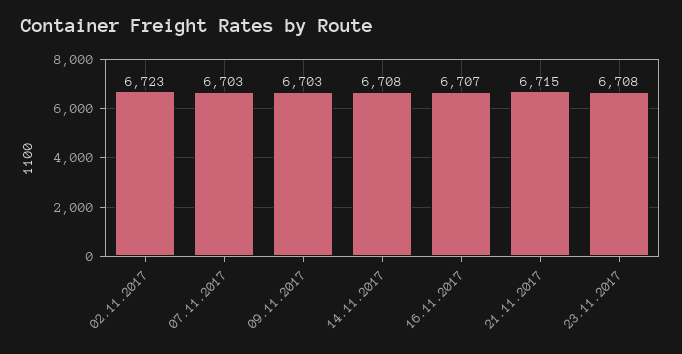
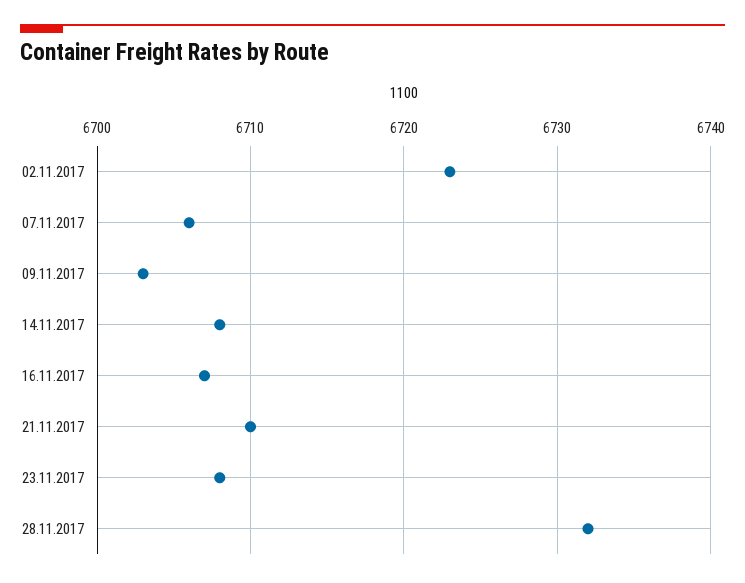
07.11.2017: 6703 -> 6706
21.11.2017: 6715 -> 6710
28.11.2017: none -> 6732

